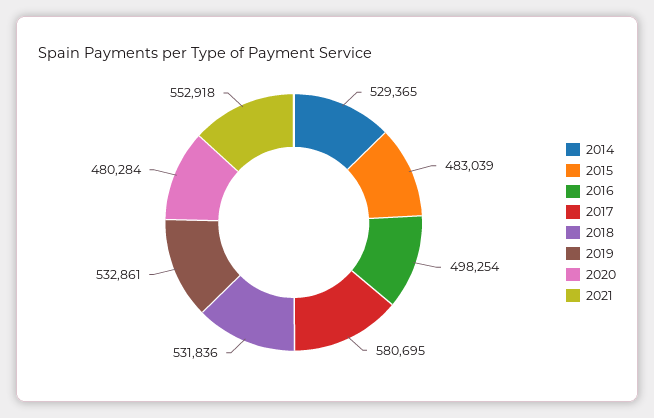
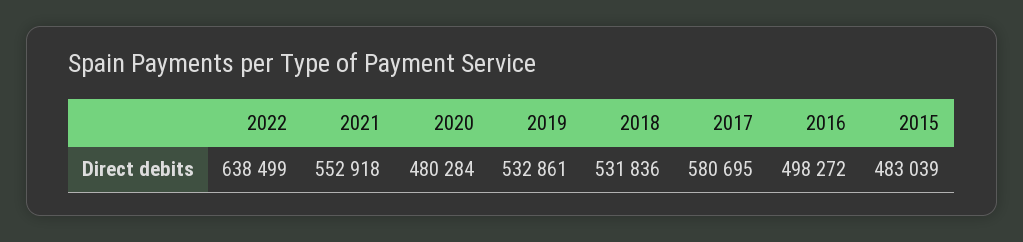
2014: 529365 -> none
2016: 498254 -> 498272
2022: none -> 638499

